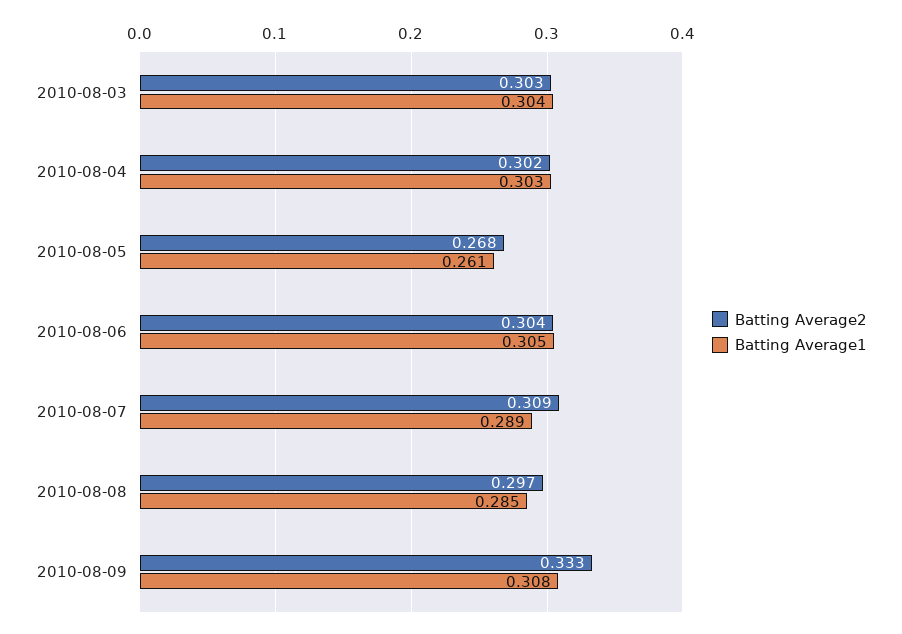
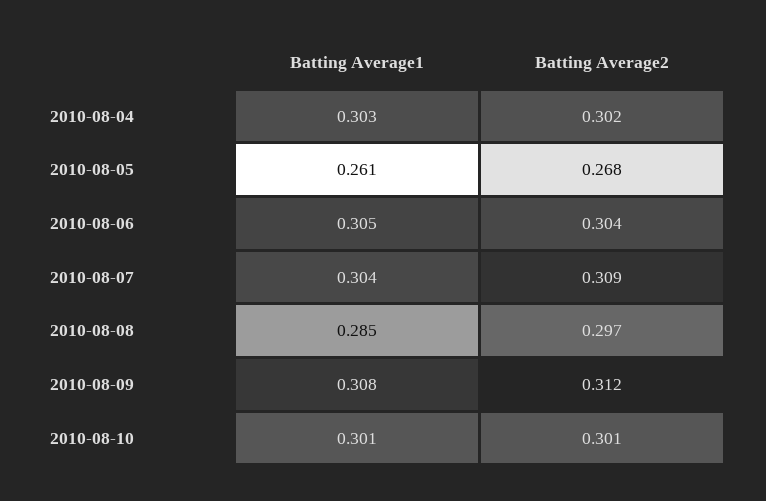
Batting Average2, 2010-08-03: 0.303 -> none
Batting Average1, 2010-08-03: 0.304 -> none
Batting Average1, 2010-08-07: 0.289 -> 0.304
Batting Average2, 2010-08-09: 0.333 -> 0.312
Batting Average1, 2010-08-10: none -> 0.301
Batting Average2, 2010-08-10: none -> 0.301

